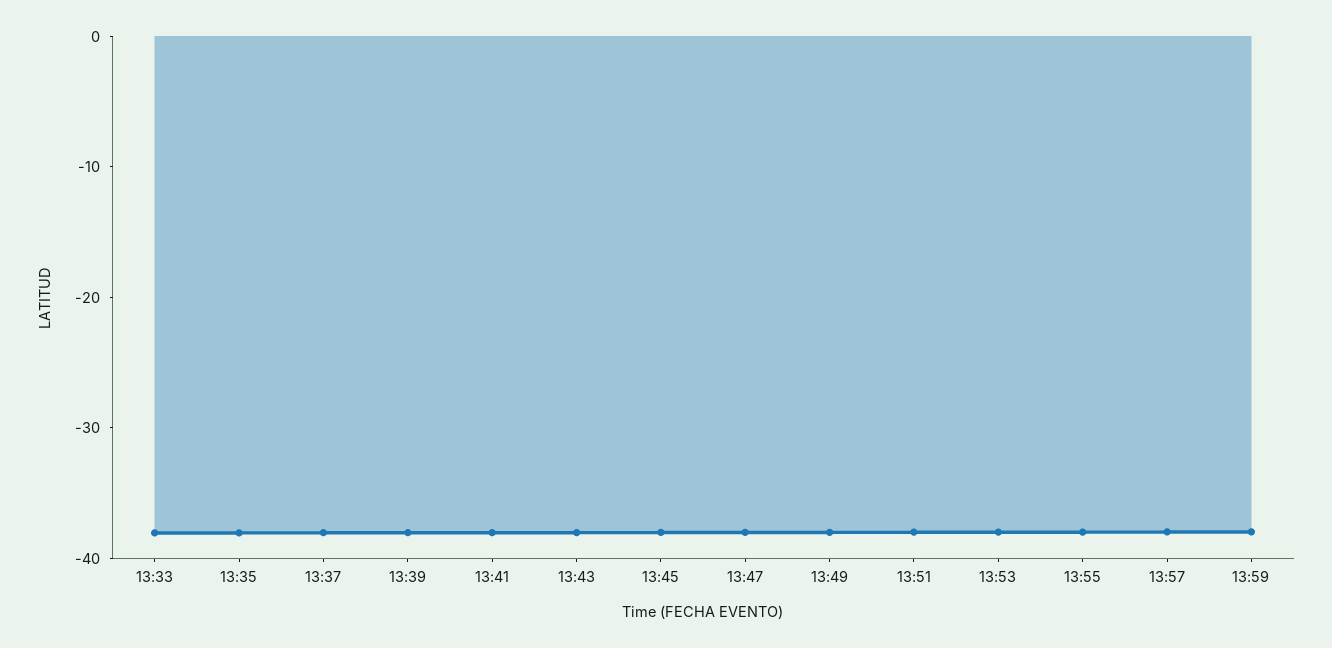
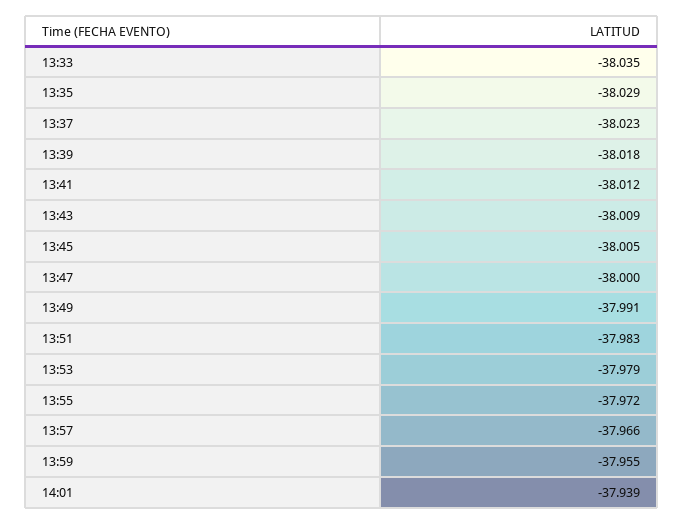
14:01: none -> -37.939

